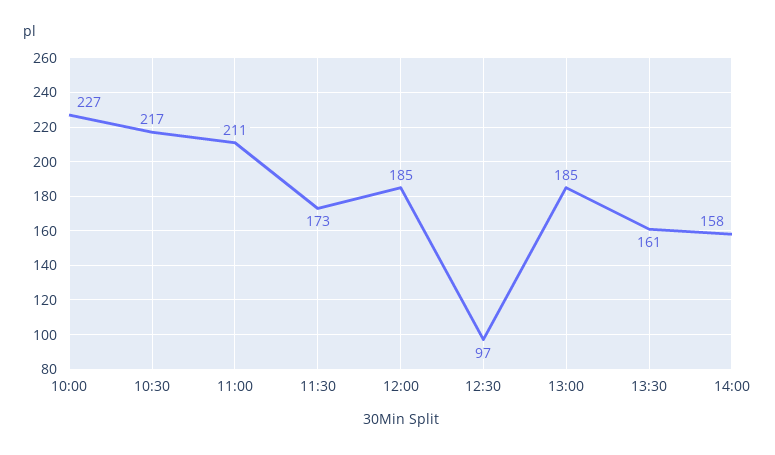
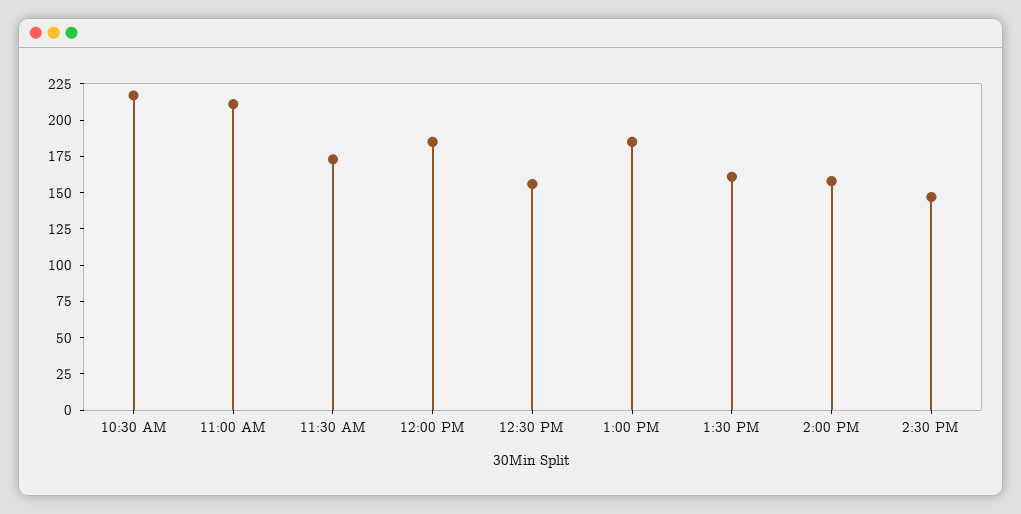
10:00: 227 -> none
12:30: 97 -> 150
2:30 PM: none -> 150

